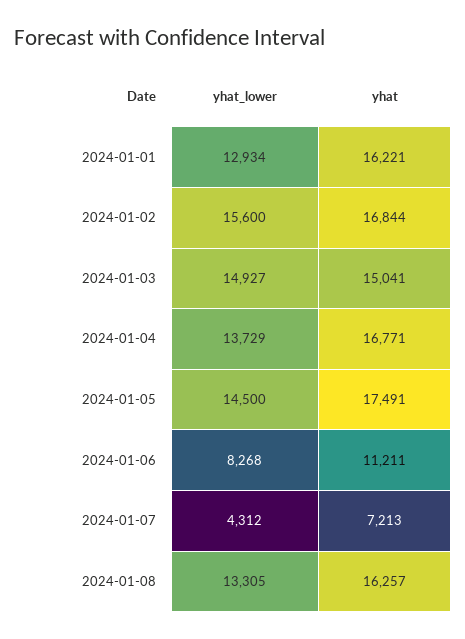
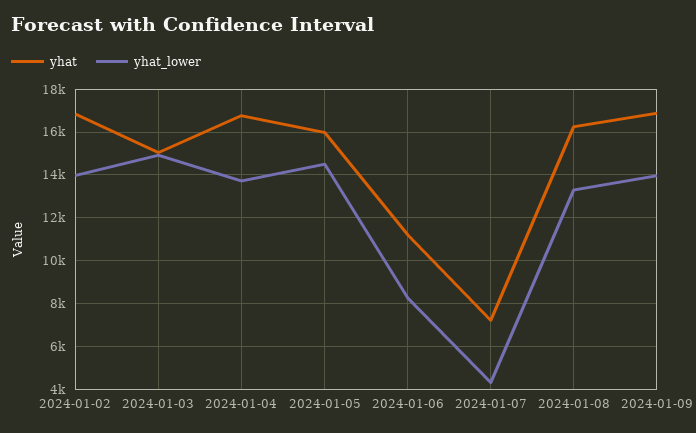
yhat_lower, 2024-01-01: 12934 -> none
yhat, 2024-01-01: 16221 -> none
yhat_lower, 2024-01-02: 15600 -> 14000
yhat, 2024-01-05: 17491 -> 16000
yhat, 2024-01-09: none -> 17000
yhat_lower, 2024-01-09: none -> 14000

